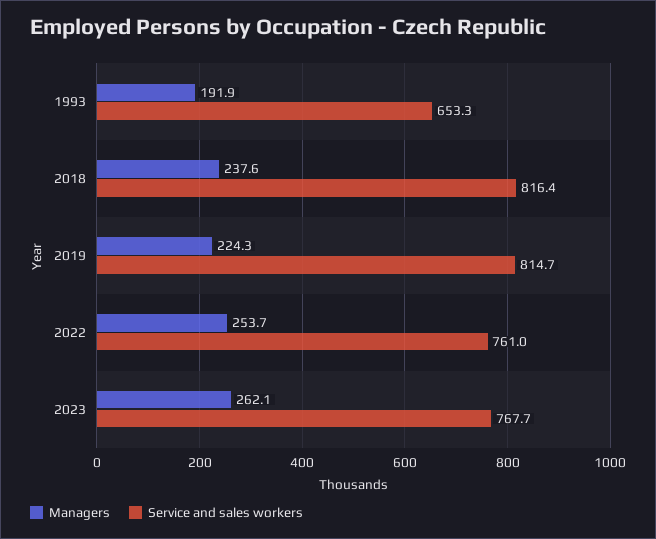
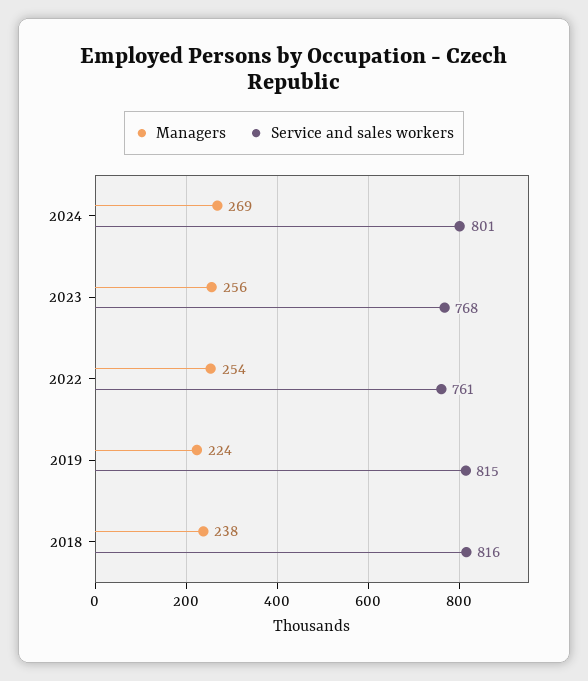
Managers, 1993: 191.9 -> none
Service and sales workers, 1993: 653.3 -> none
Managers, 2023: 262.1 -> 256
Managers, 2024: none -> 269
Service and sales workers, 2024: none -> 801

